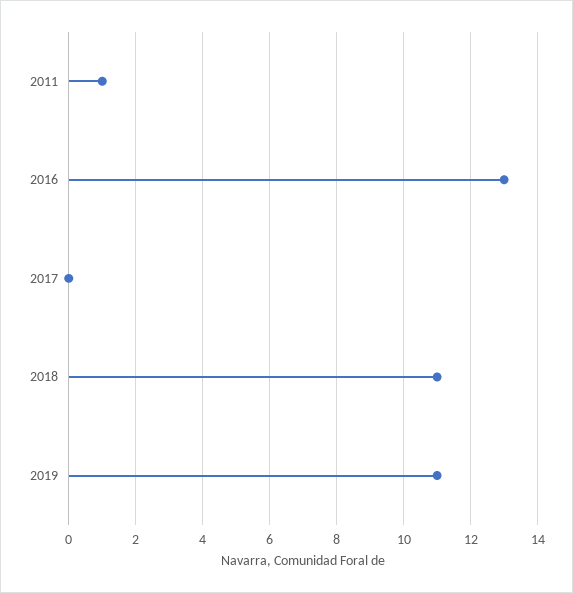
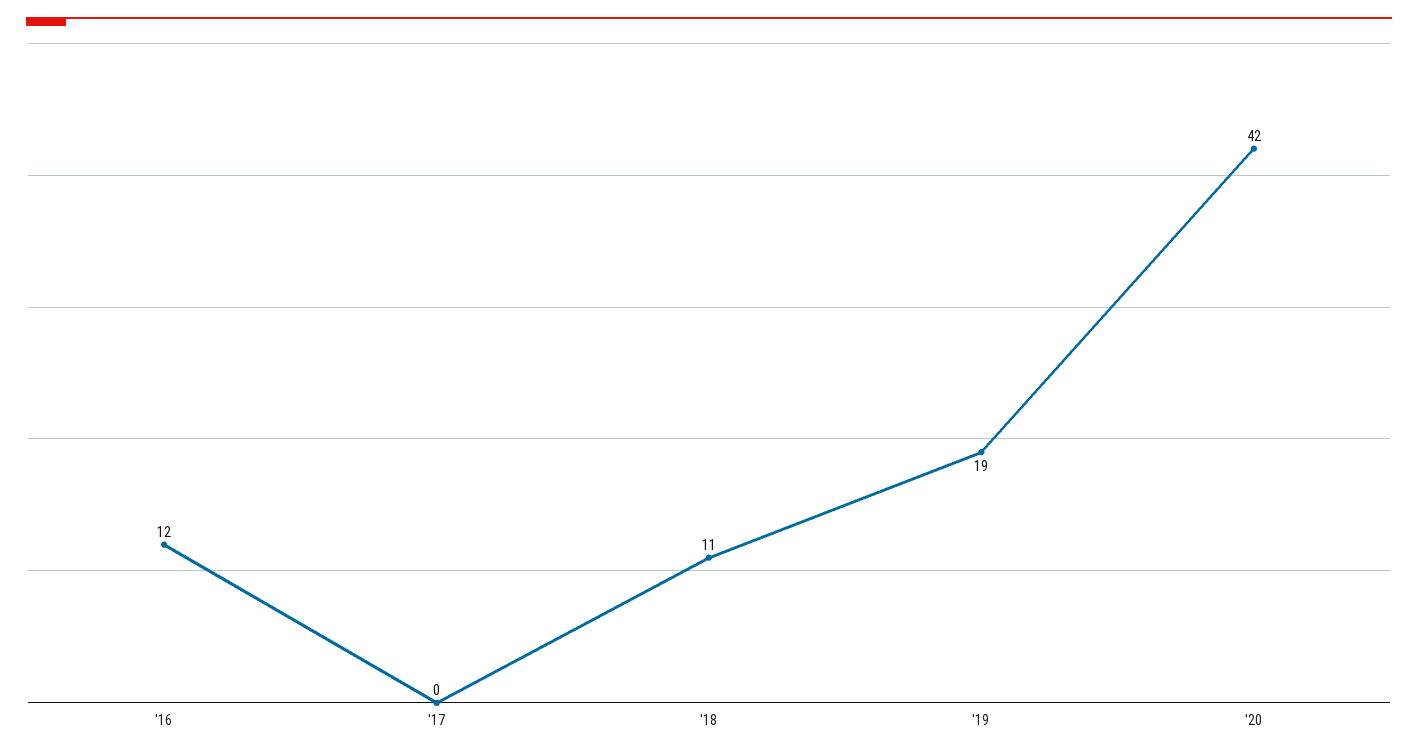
2011: 1 -> none
2016: 13 -> 12
2019: 11 -> 19
'20: none -> 42

